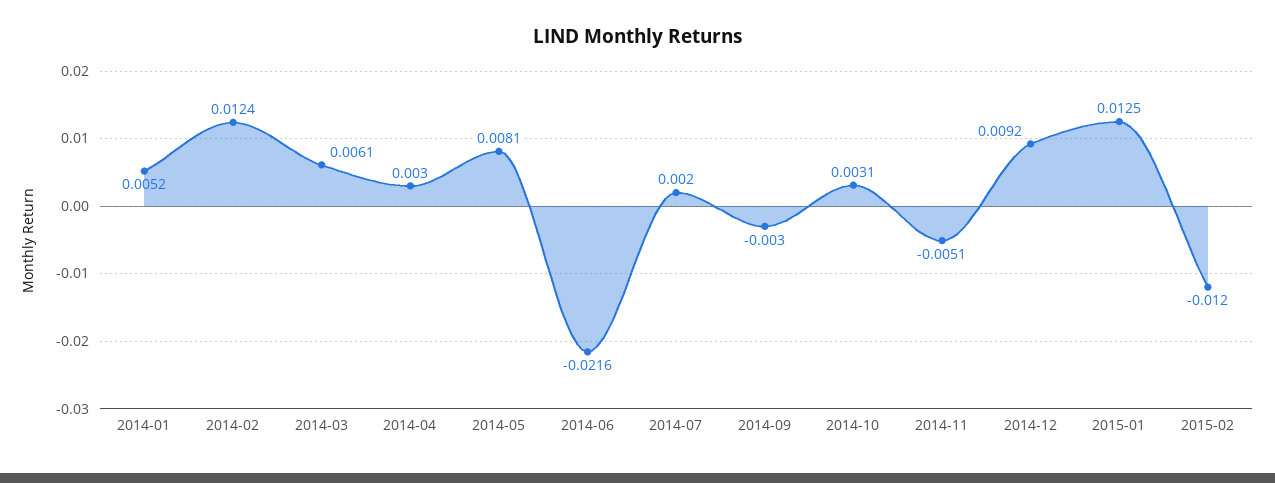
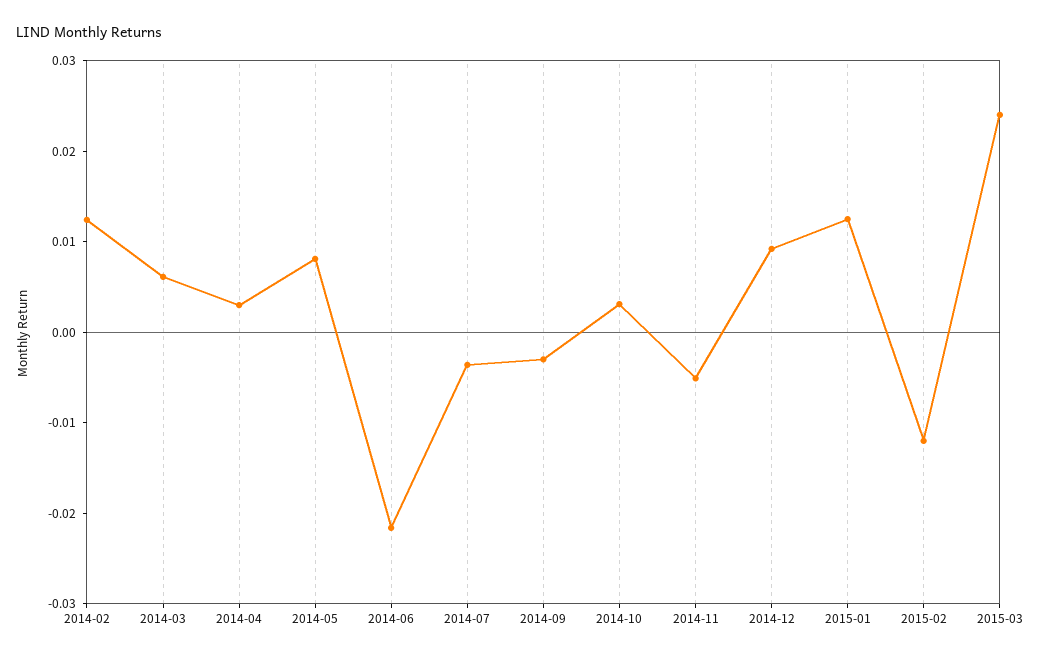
2014-01: 0.0052 -> none
2014-07: 0.002 -> -0.004
2015-03: none -> 0.024

